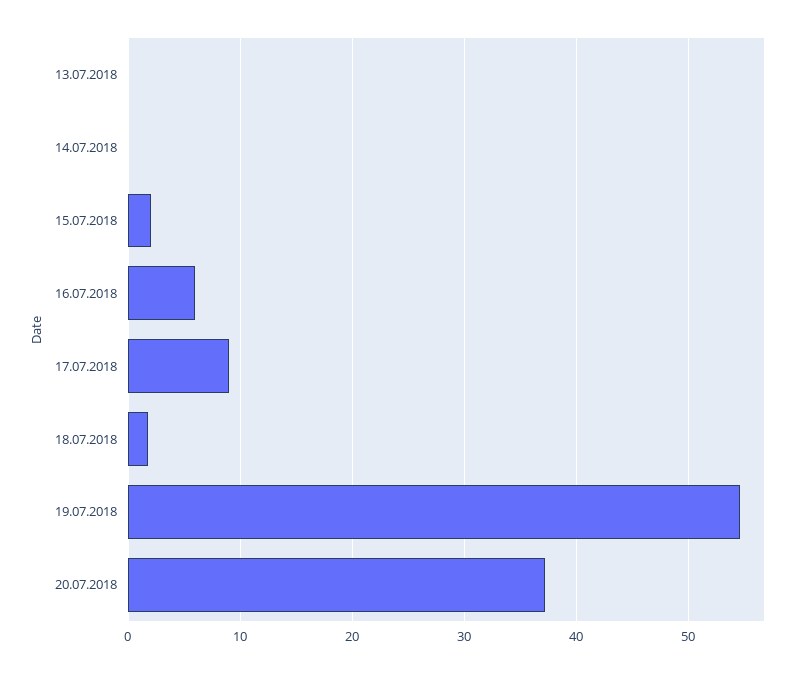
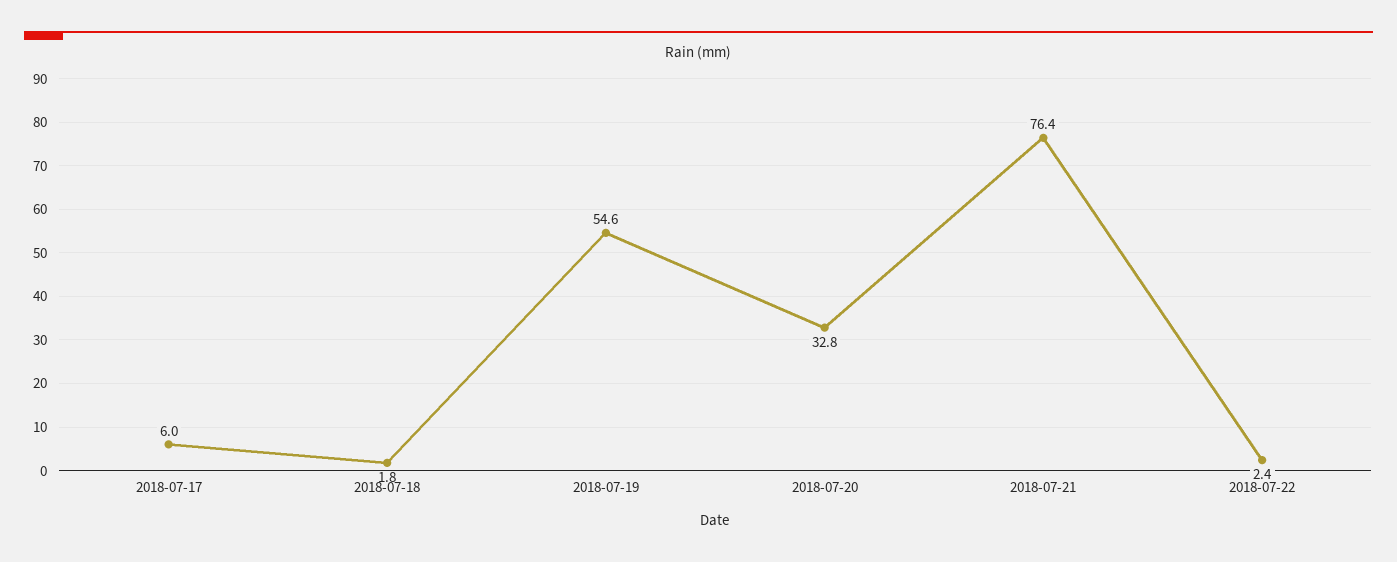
13.07.2018: 0 -> none
14.07.2018: 0 -> none
15.07.2018: 2 -> none
16.07.2018: 6 -> none
17.07.2018: 9 -> 6
20.07.2018: 37 -> 32.8
2018-07-21: none -> 76.4
2018-07-22: none -> 2.4

